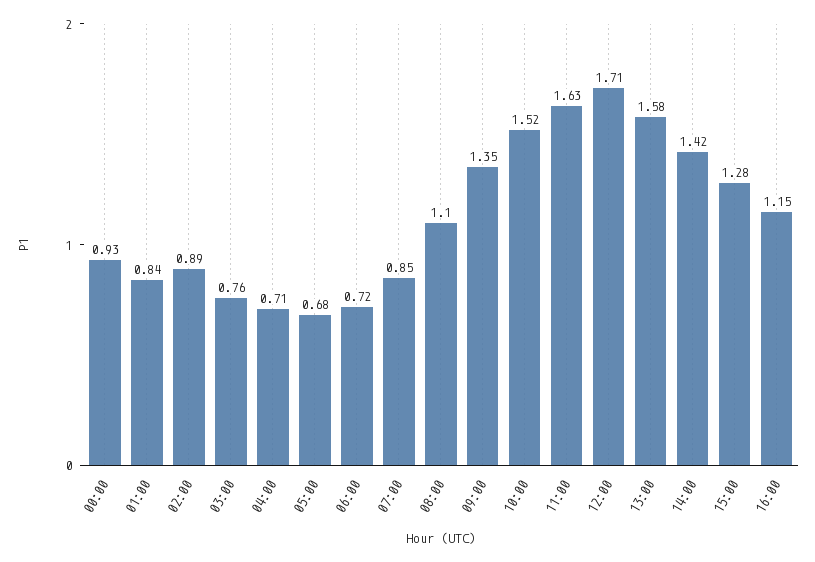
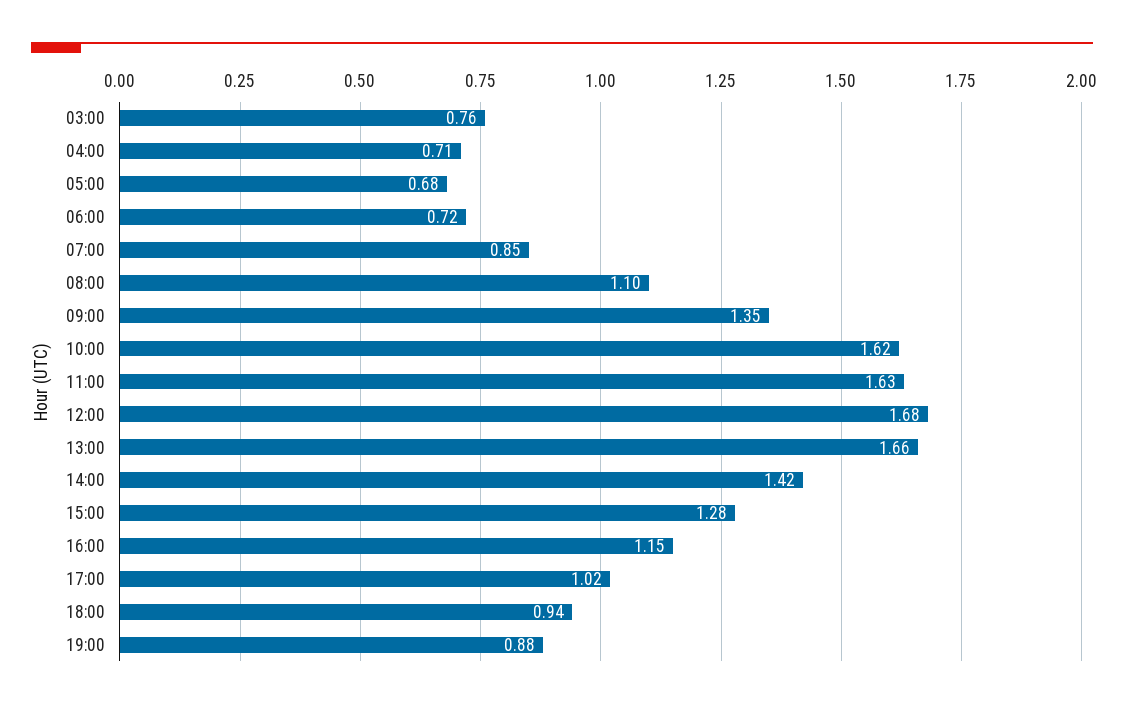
00:00: 0.93 -> none
01:00: 0.84 -> none
02:00: 0.89 -> none
10:00: 1.52 -> 1.62
12:00: 1.71 -> 1.68
13:00: 1.58 -> 1.66
17:00: none -> 1.02
18:00: none -> 0.94
19:00: none -> 0.88

